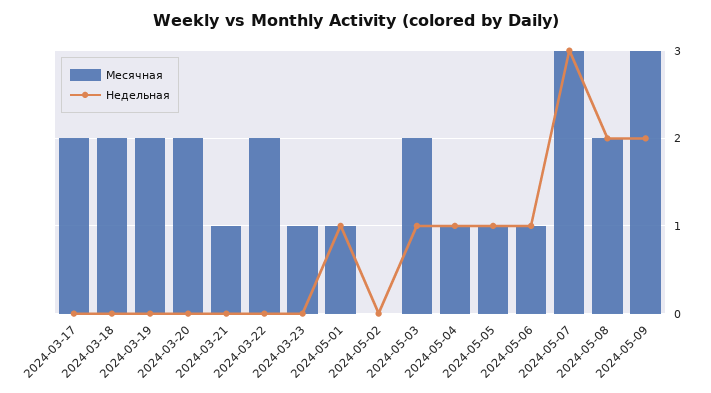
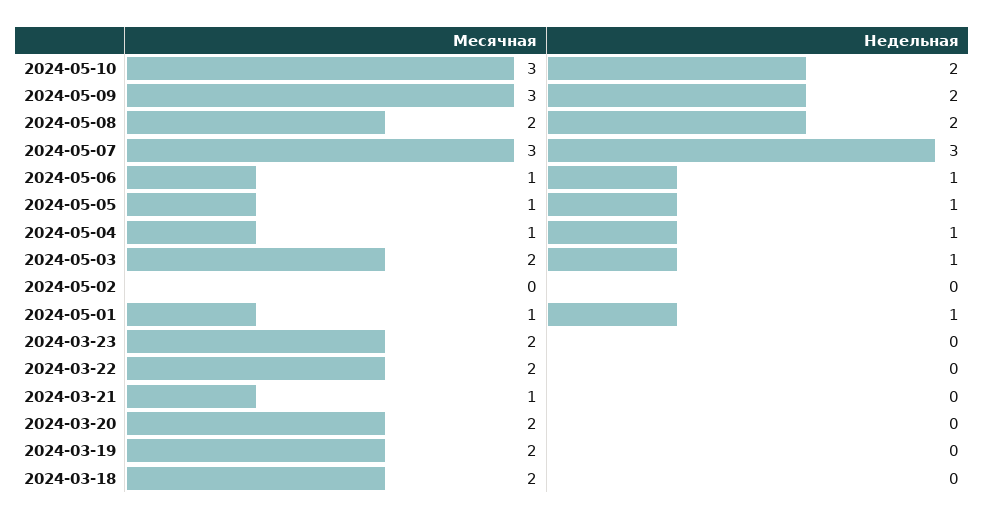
Месячная, 2024-03-17: 2 -> none
Недельная, 2024-03-17: 0 -> none
Месячная, 2024-03-23: 1 -> 2
Месячная, 2024-05-10: none -> 3
Недельная, 2024-05-10: none -> 2

